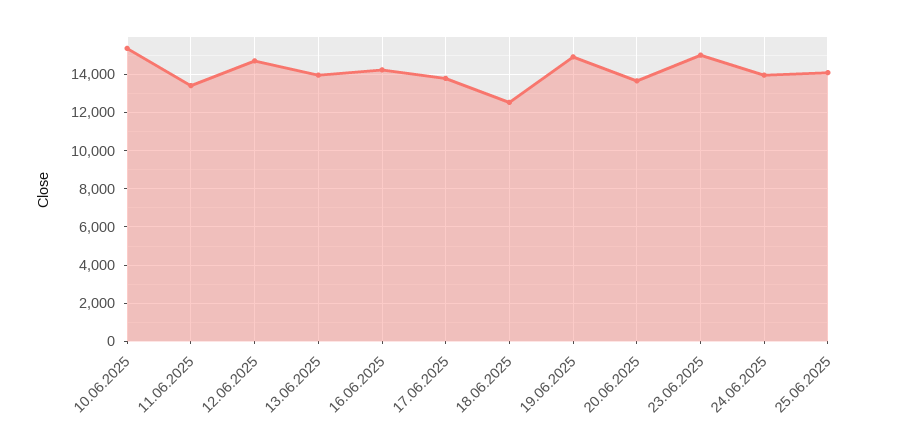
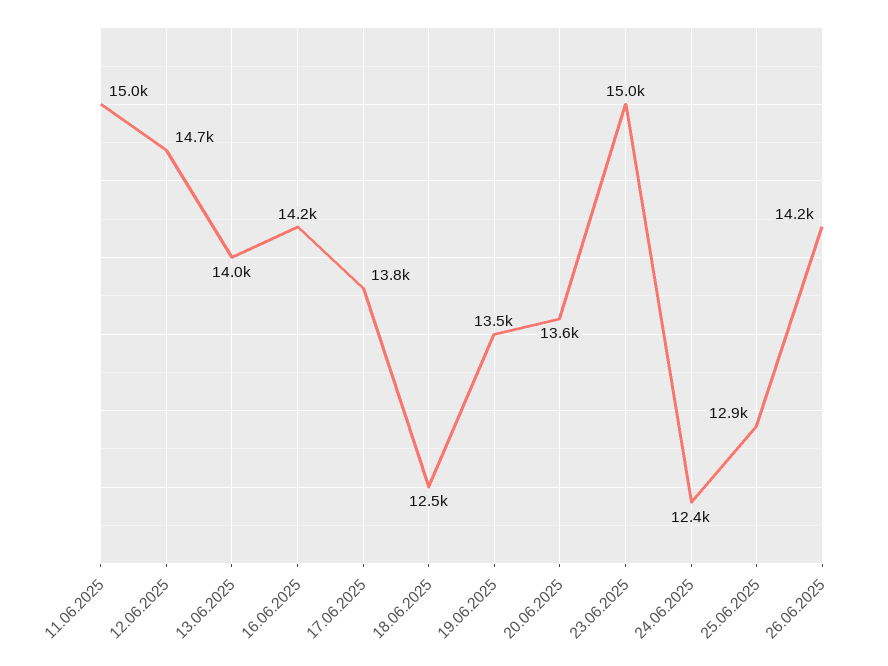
10.06.2025: 15500 -> none
11.06.2025: 13500 -> 15000
19.06.2025: 15000 -> 13500
24.06.2025: 14000 -> 12400
25.06.2025: 14000 -> 12900
26.06.2025: none -> 14200

